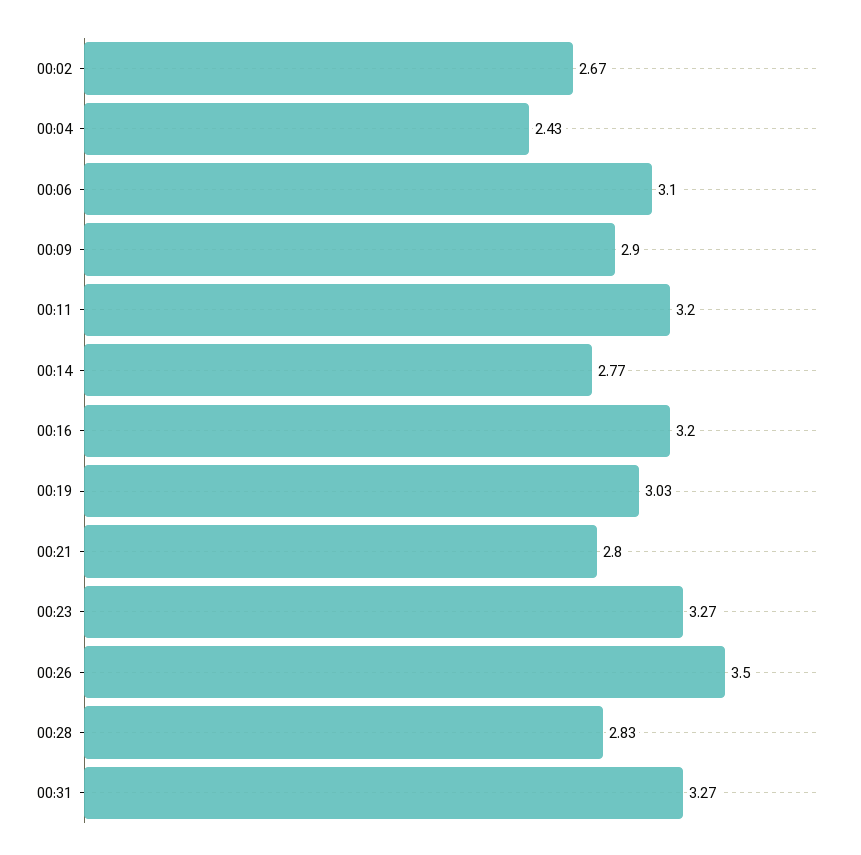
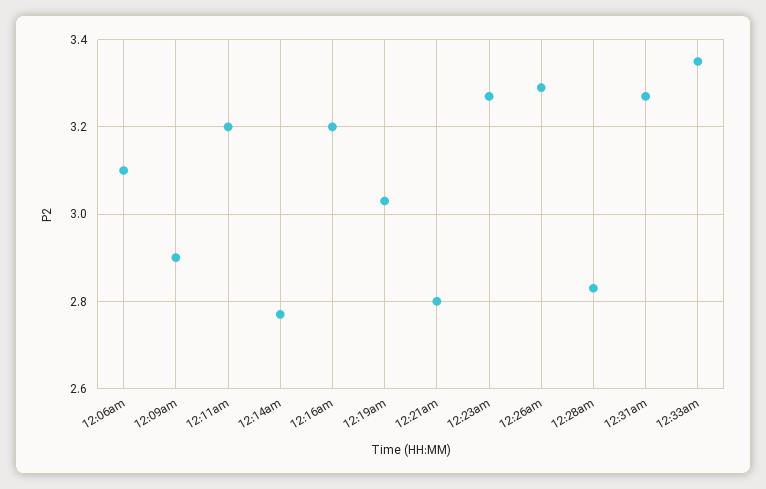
00:02: 2.67 -> none
00:04: 2.43 -> none
00:26: 3.5 -> 3.3
12:33am: none -> 3.35

